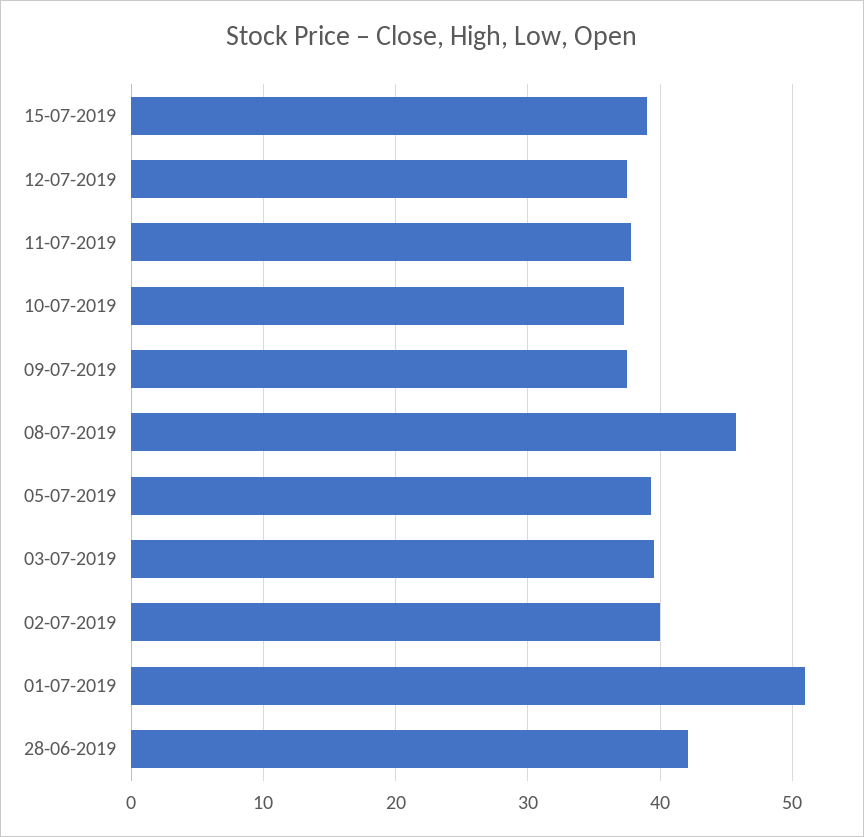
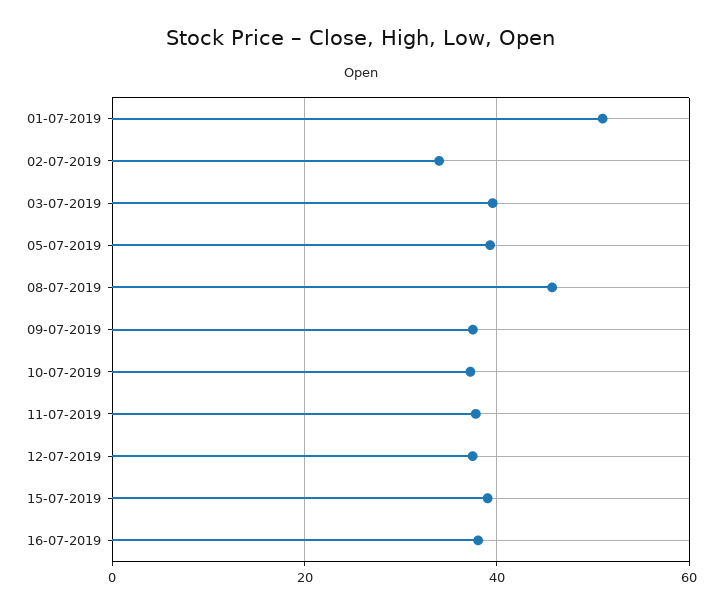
02-07-2019: 40 -> 34
28-06-2019: 42 -> none
16-07-2019: none -> 38

